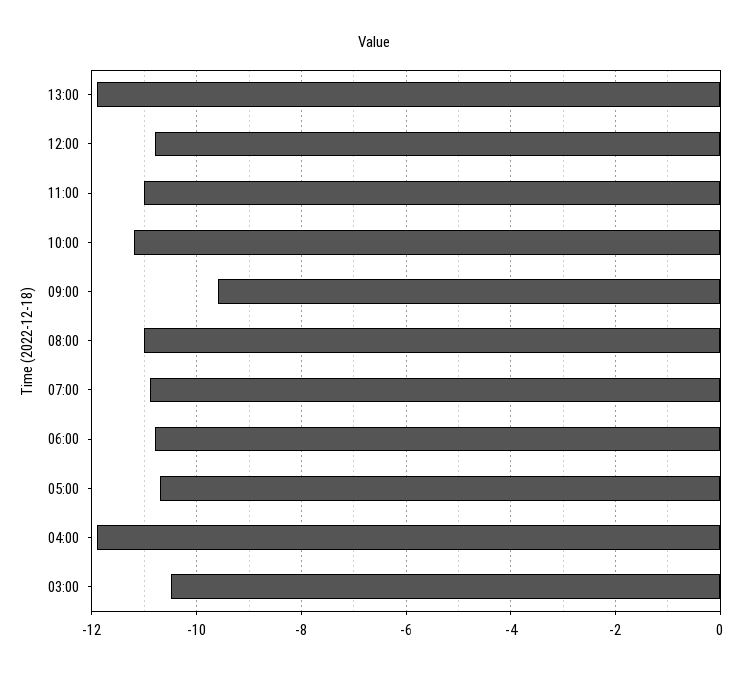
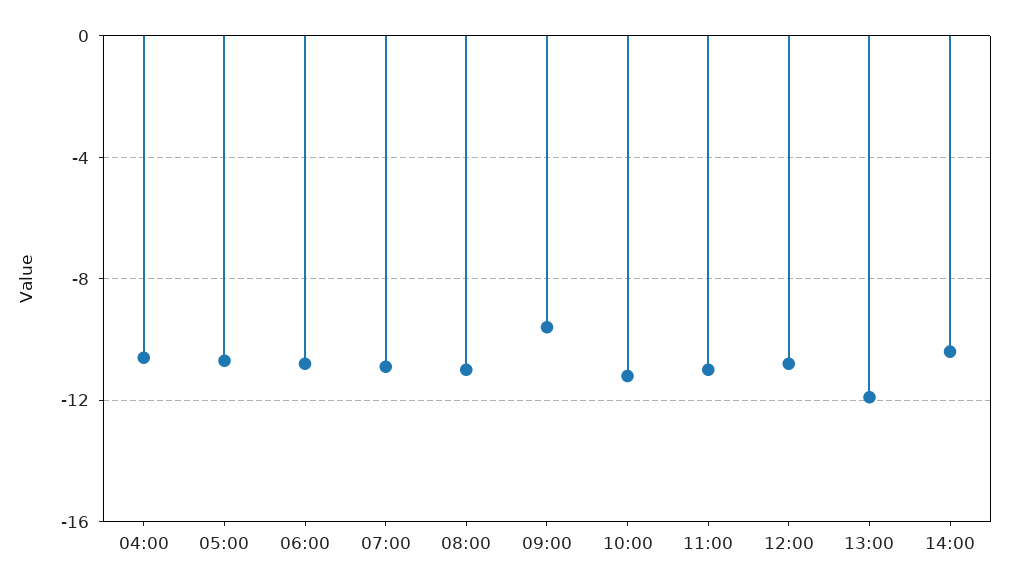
04:00: -12 -> -10.5
03:00: -10.5 -> none
14:00: none -> -10.5

